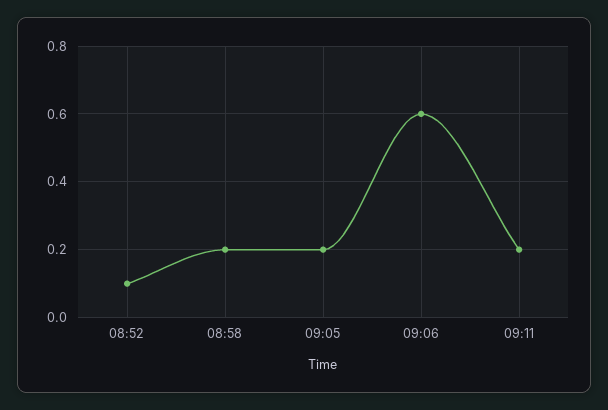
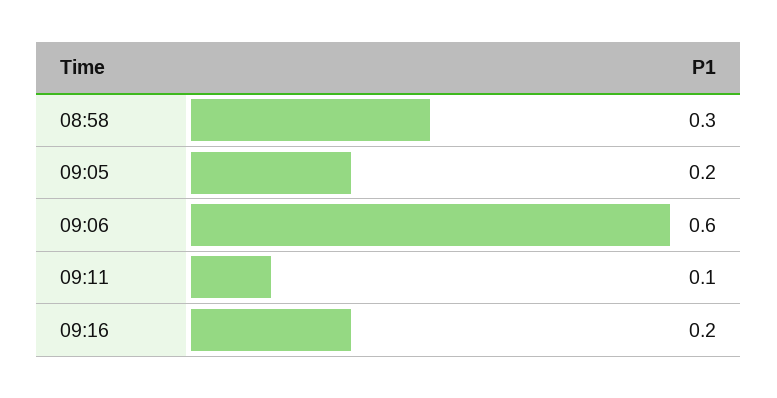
08:52: 0.1 -> none
08:58: 0.2 -> 0.3
09:11: 0.2 -> 0.1
09:16: none -> 0.2

